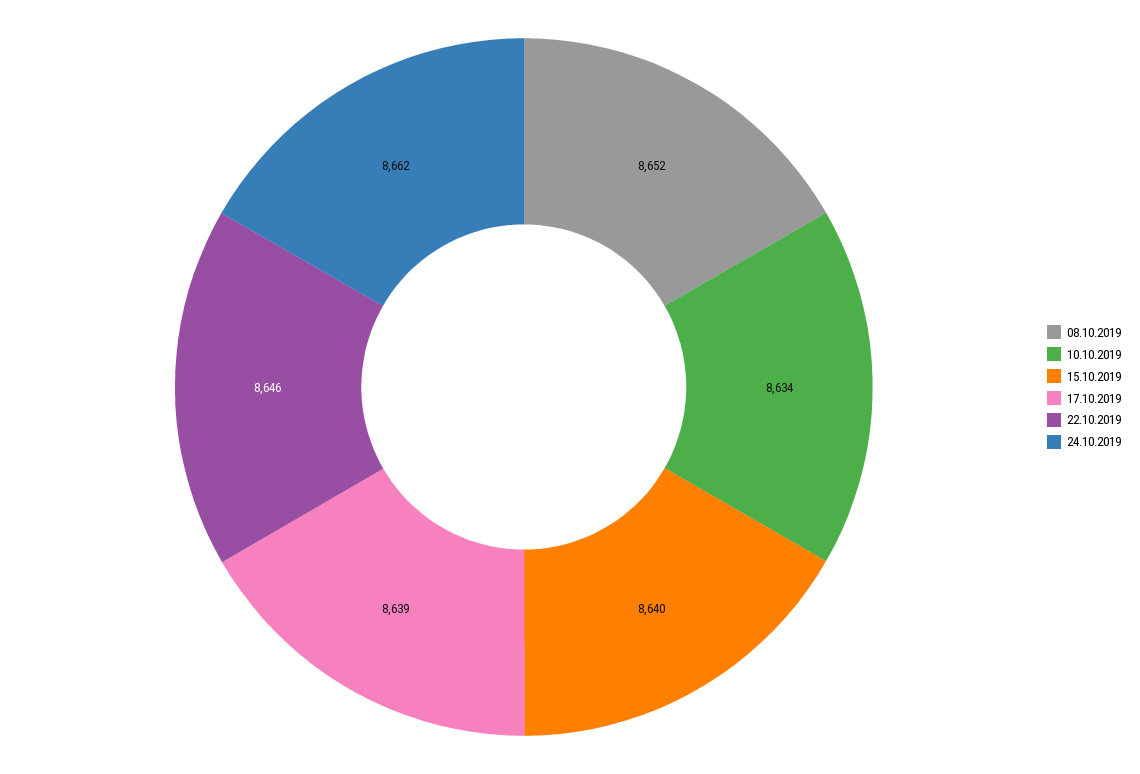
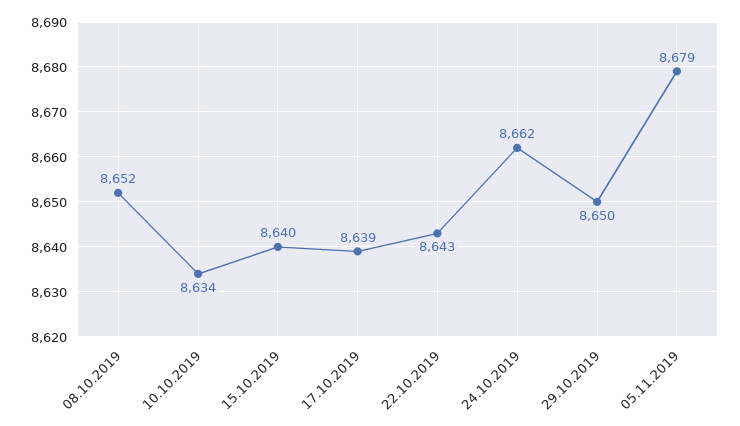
22.10.2019: 8646 -> 8643
29.10.2019: none -> 8650
05.11.2019: none -> 8679

